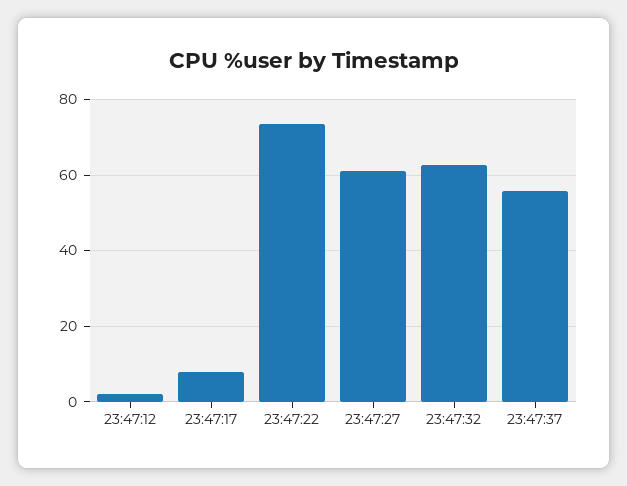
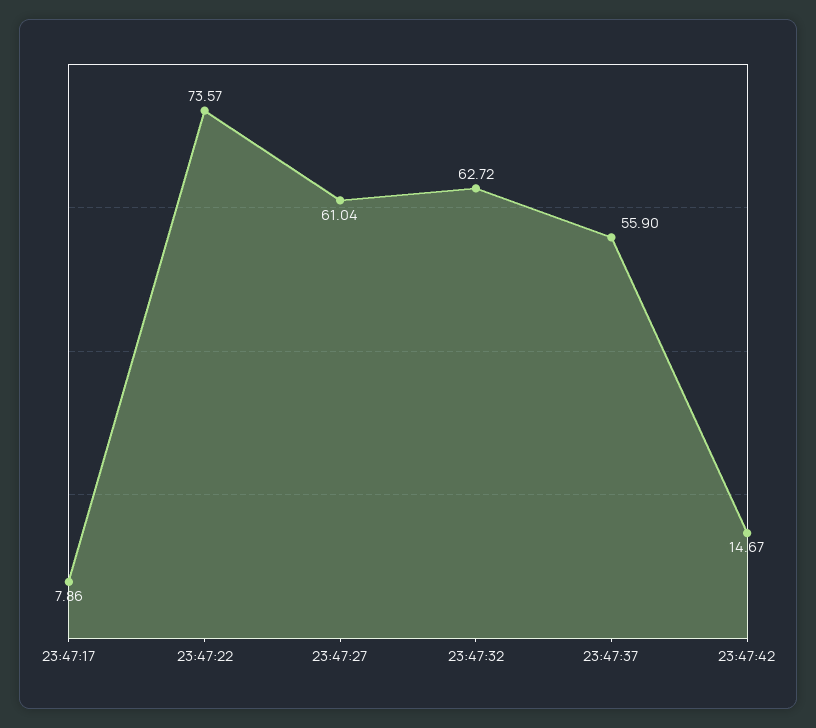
23:47:12: 2 -> none
23:47:42: none -> 14.67

